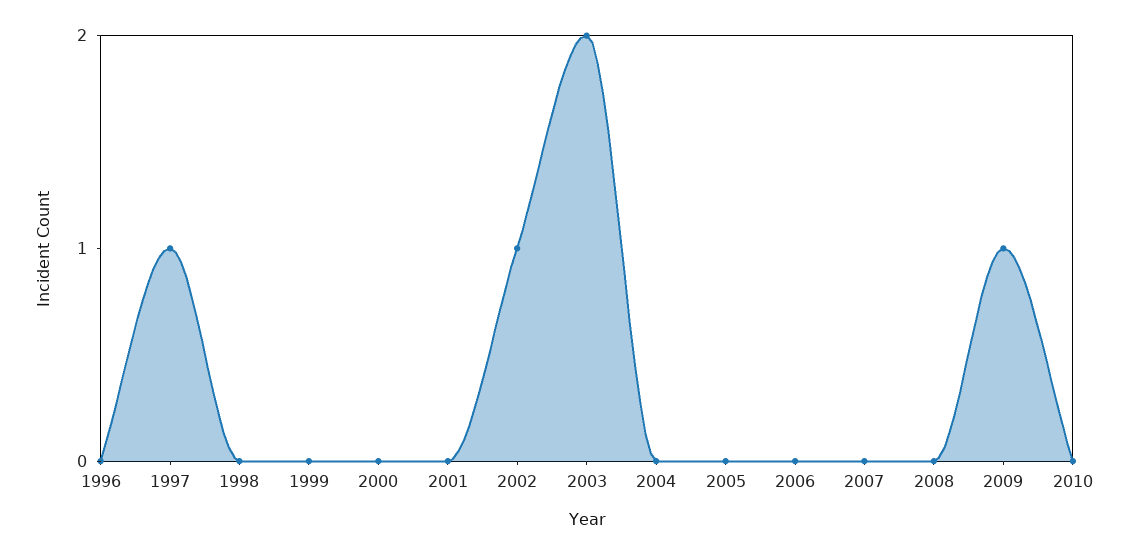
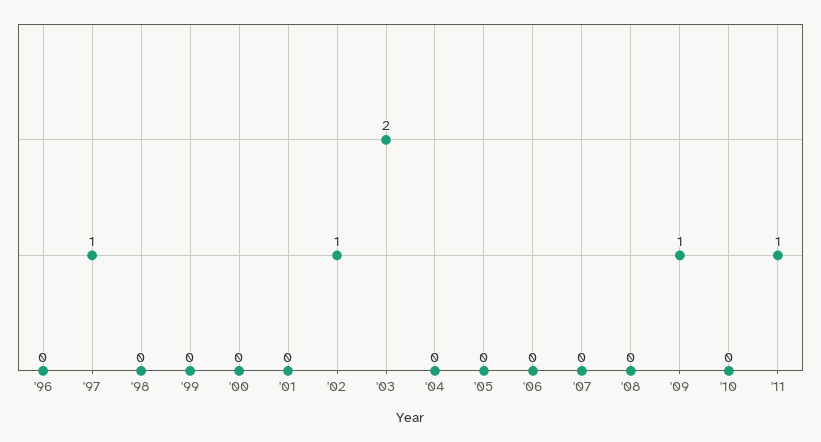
'11: none -> 1

